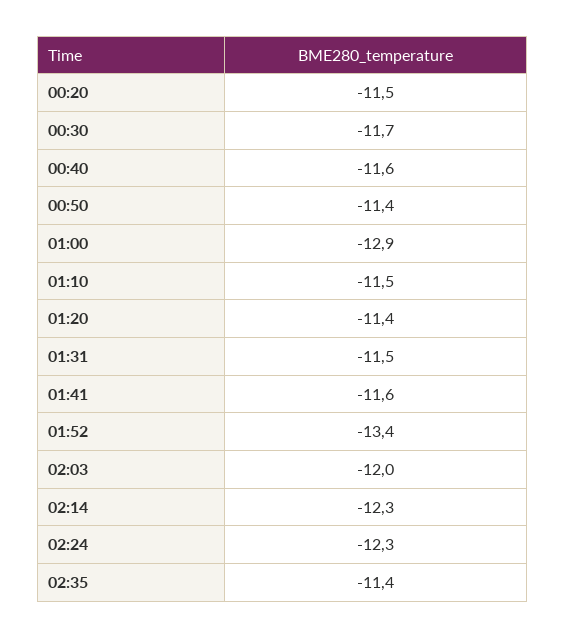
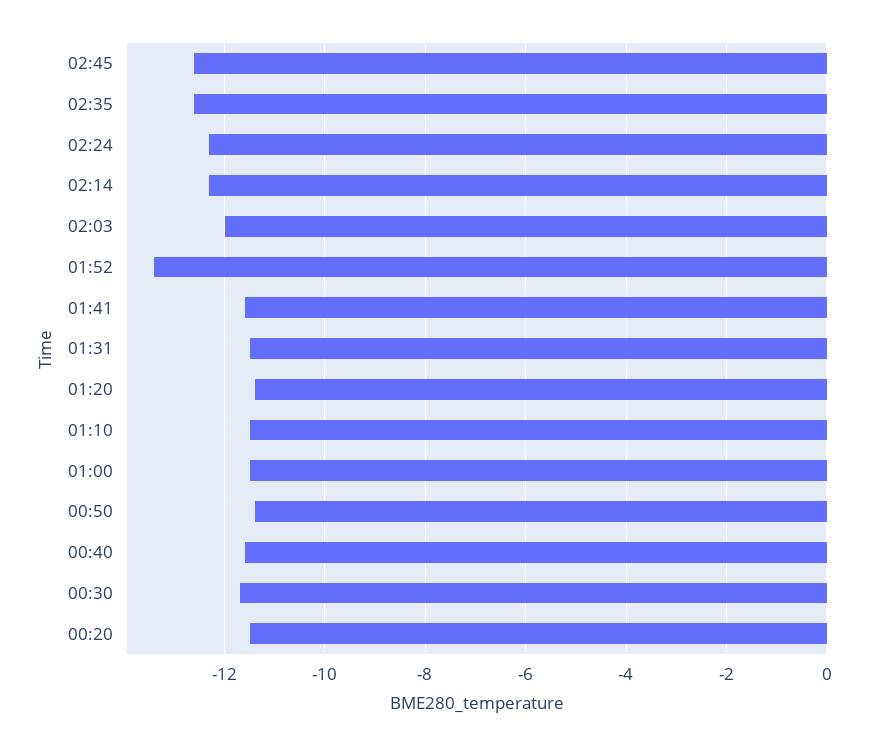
01:00: -12.9 -> -11.5
02:35: -11.4 -> -12.5
02:45: none -> -12.5

